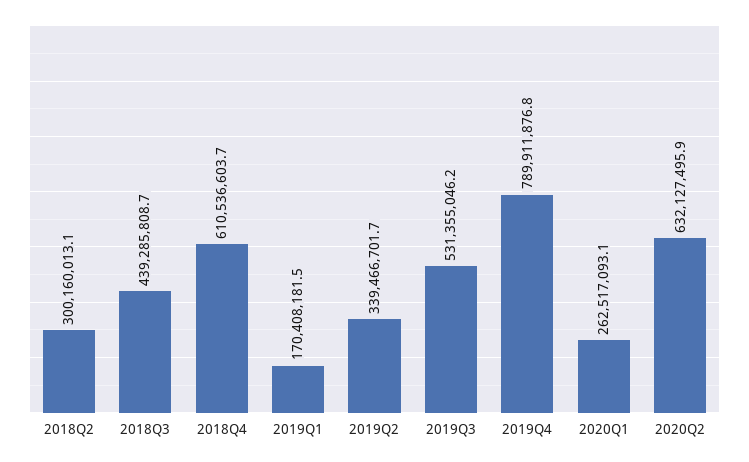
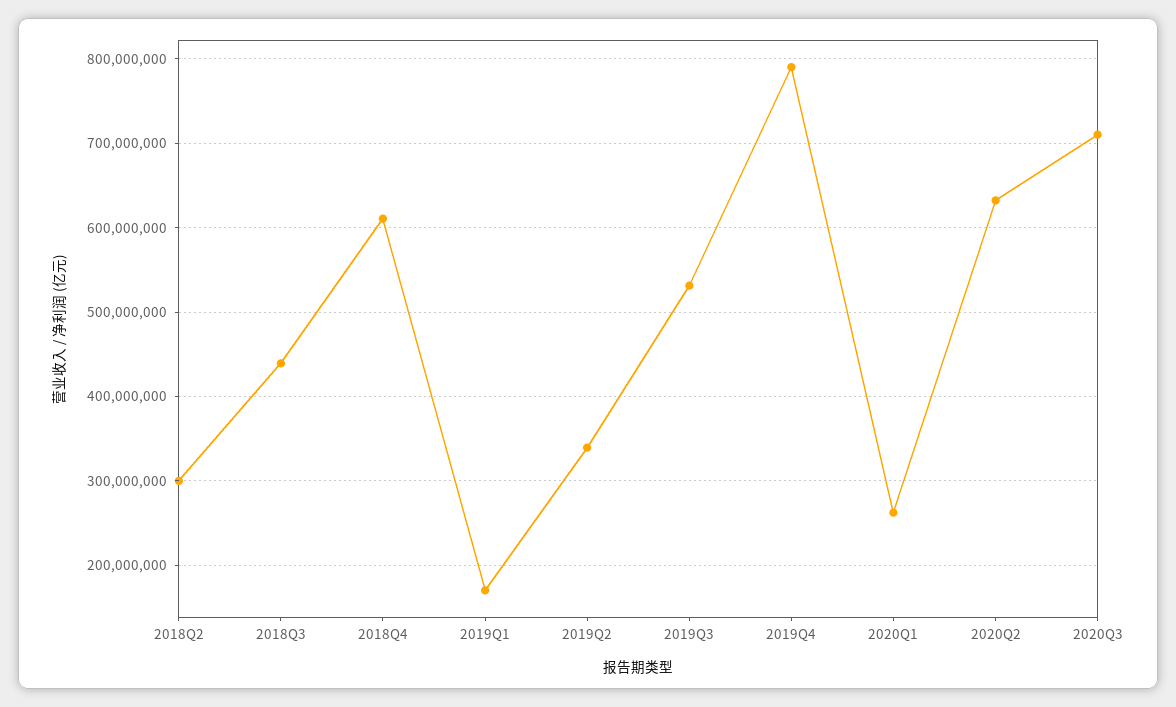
2020Q3: none -> 710000000

